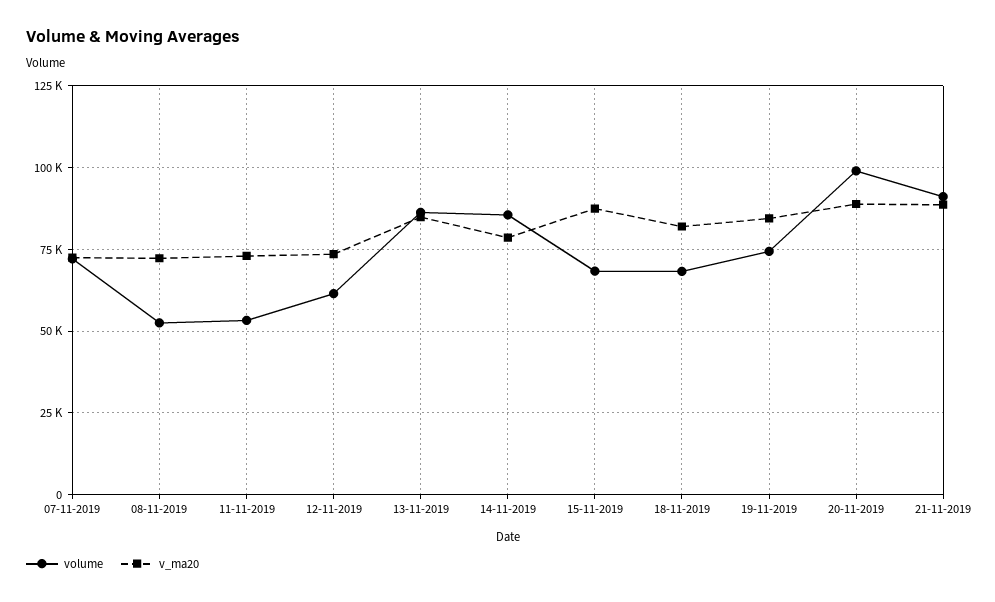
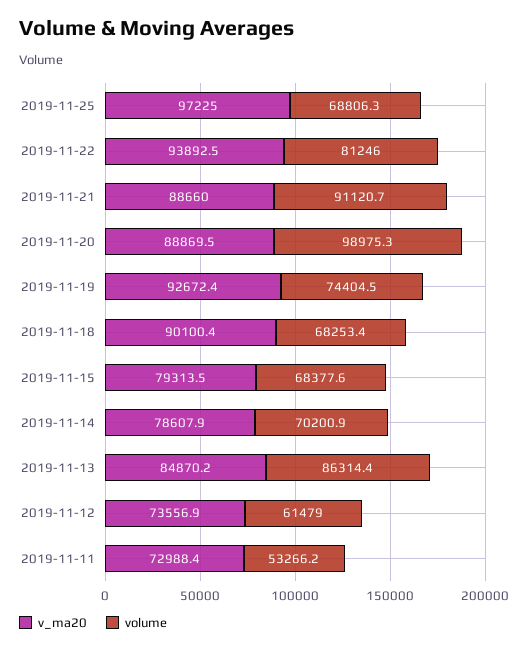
volume, 07-11-2019: 72500 -> none
v_ma20, 07-11-2019: 72500 -> none
volume, 08-11-2019: 52500 -> none
v_ma20, 08-11-2019: 72500 -> none
volume, 14-11-2019: 85000 -> 70200.9
v_ma20, 15-11-2019: 87500 -> 79313.5
v_ma20, 18-11-2019: 82500 -> 90100.4
v_ma20, 19-11-2019: 85000 -> 92672.4
v_ma20, 2019-11-25: none -> 97225
volume, 2019-11-25: none -> 68806.3
v_ma20, 2019-11-22: none -> 93892.5
volume, 2019-11-22: none -> 81246

